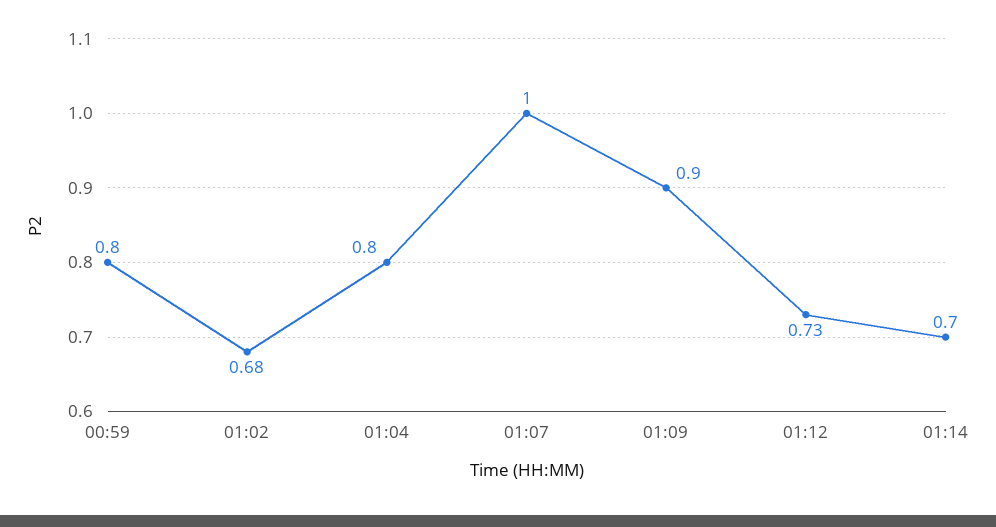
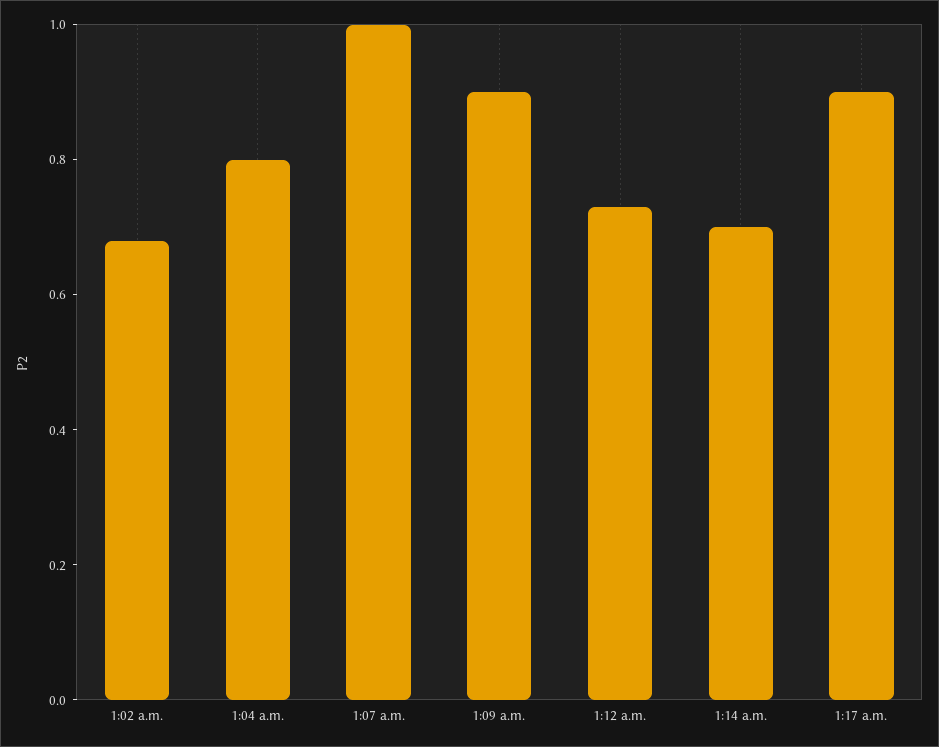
00:59: 0.8 -> none
1:17 a.m.: none -> 0.9

